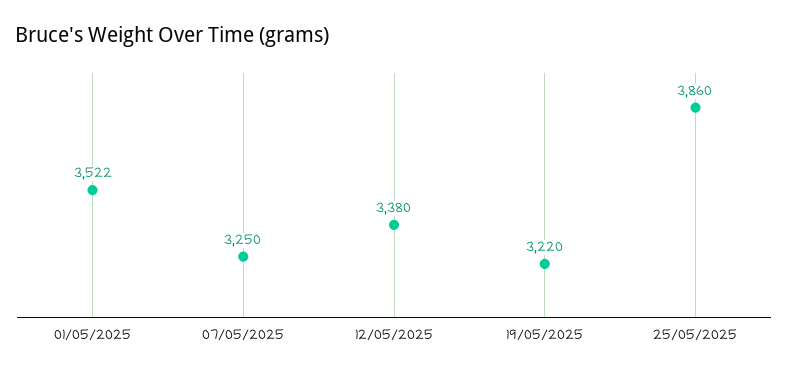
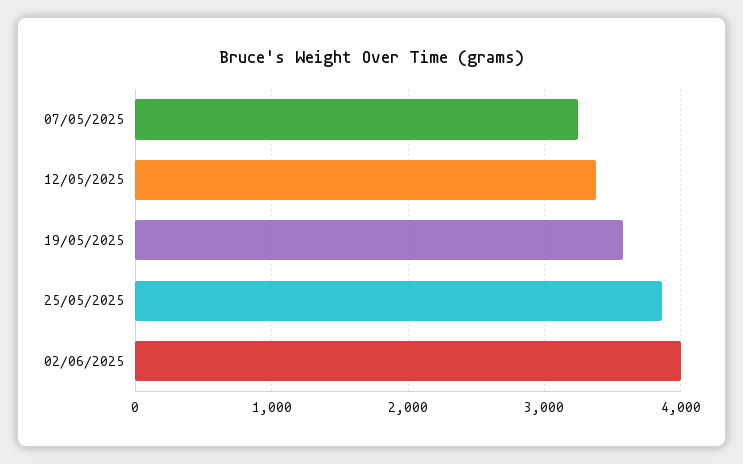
01/05/2025: 3522 -> none
19/05/2025: 3220 -> 3600
02/06/2025: none -> 4000

